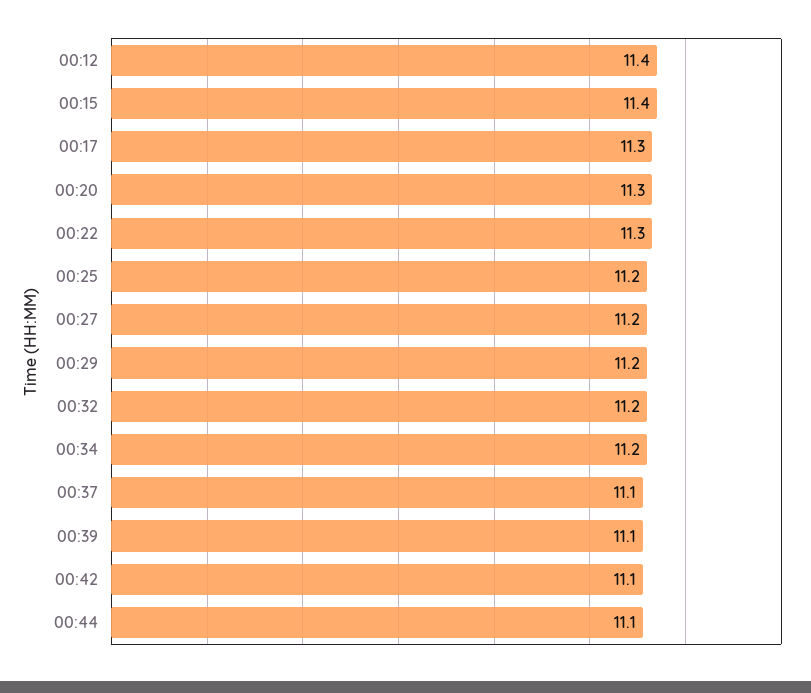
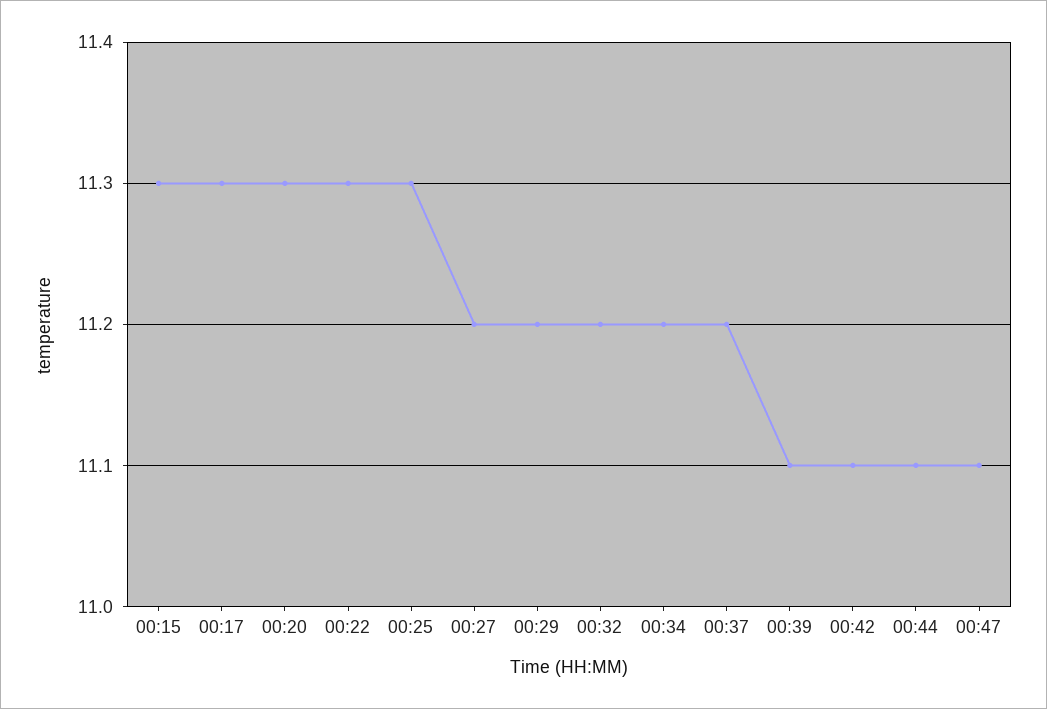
00:12: 11.4 -> none
00:15: 11.4 -> 11.3
00:25: 11.2 -> 11.3
00:37: 11.1 -> 11.2
00:47: none -> 11.1

